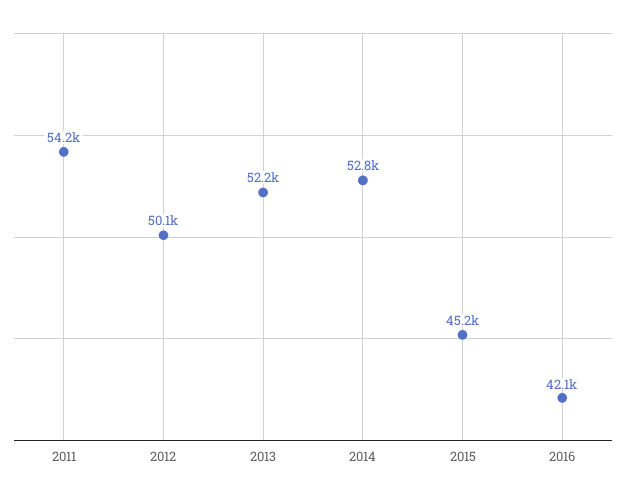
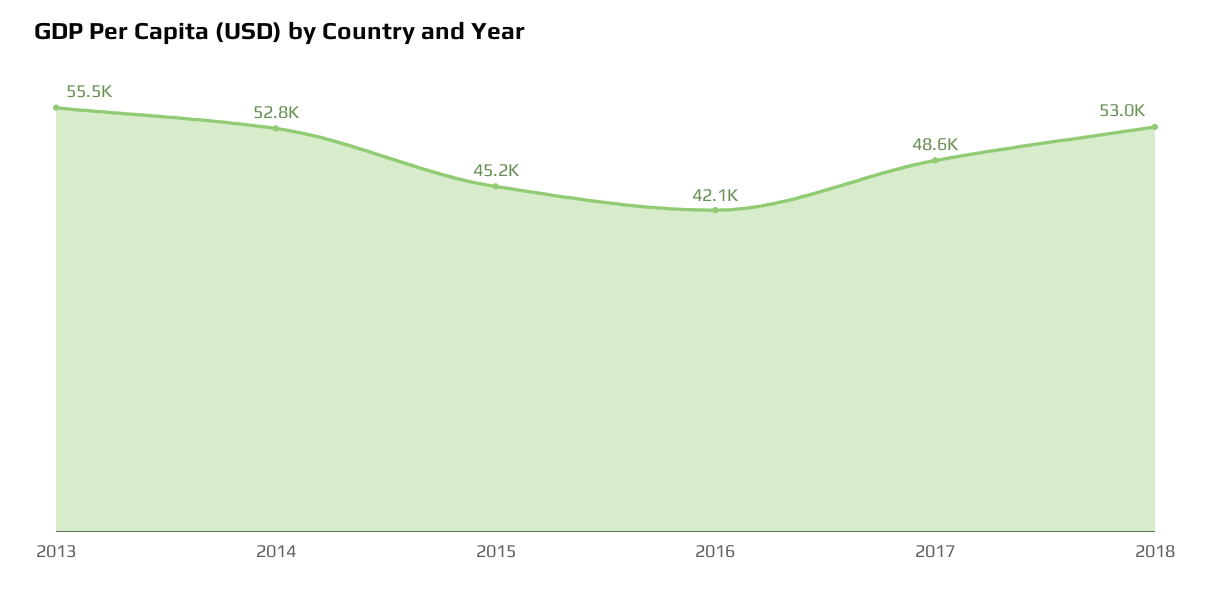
2011: 54200 -> none
2012: 50100 -> none
2013: 52200 -> 55500
2017: none -> 48600
2018: none -> 53000

